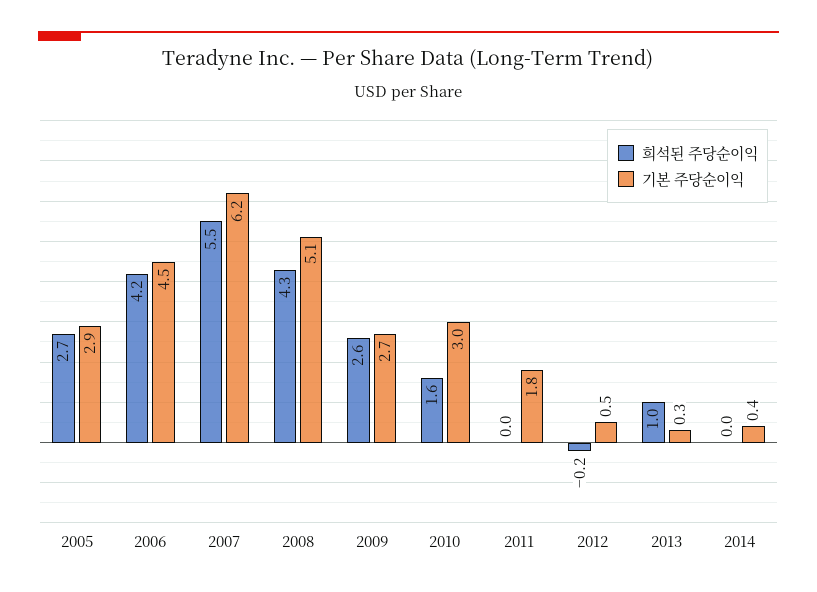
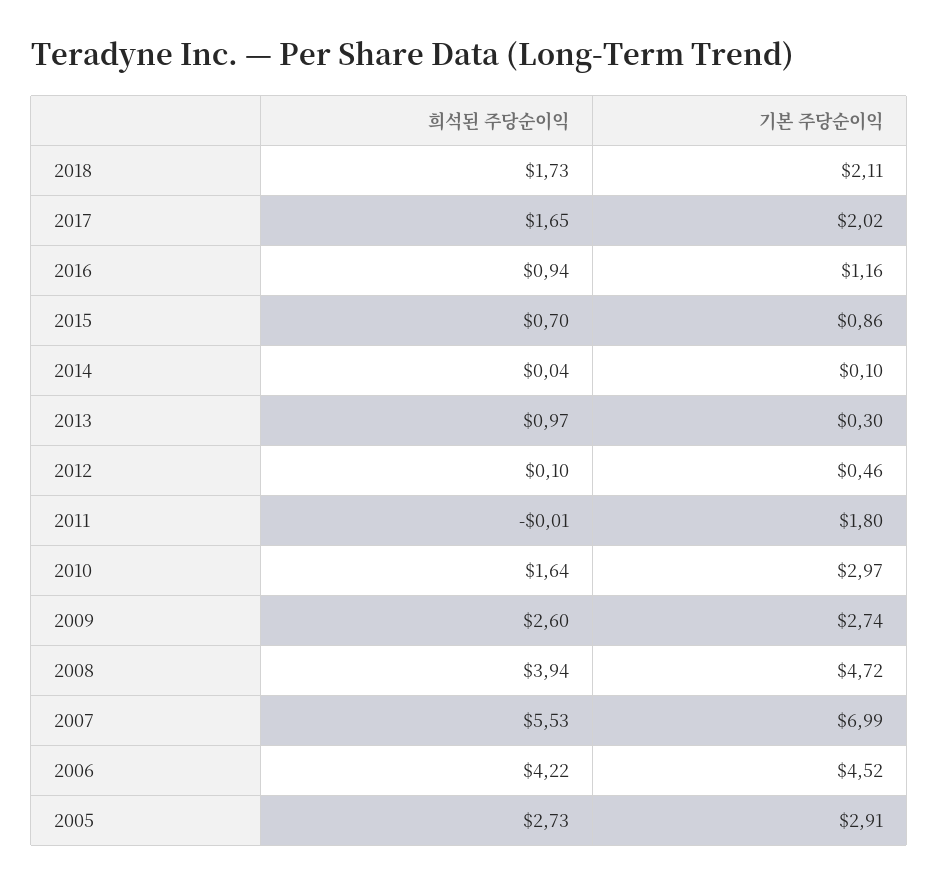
기본 주당순이익, 2007: 6.2 -> 6.99
희석된 주당순이익, 2008: 4.3 -> 3.94
기본 주당순이익, 2008: 5.1 -> 4.72
희석된 주당순이익, 2012: -0.2 -> 0.1
기본 주당순이익, 2014: 0.4 -> 0.1
희석된 주당순이익, 2018: none -> 1.73
기본 주당순이익, 2018: none -> 2.11
희석된 주당순이익, 2017: none -> 1.65
기본 주당순이익, 2017: none -> 2.02
희석된 주당순이익, 2016: none -> 0.94
기본 주당순이익, 2016: none -> 1.16
희석된 주당순이익, 2015: none -> 0.7
기본 주당순이익, 2015: none -> 0.86

